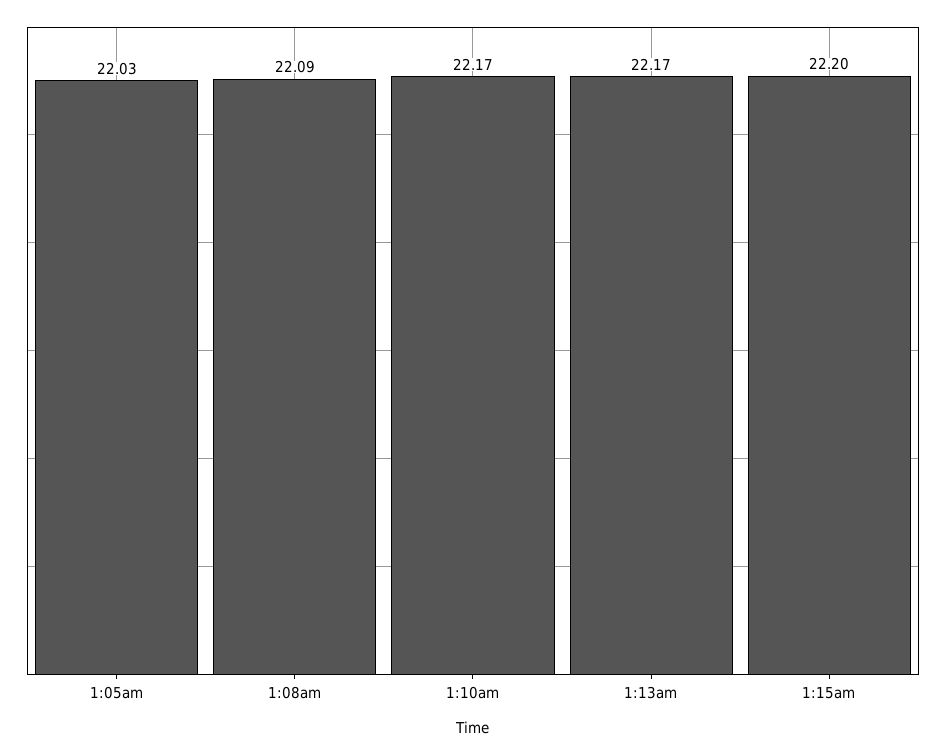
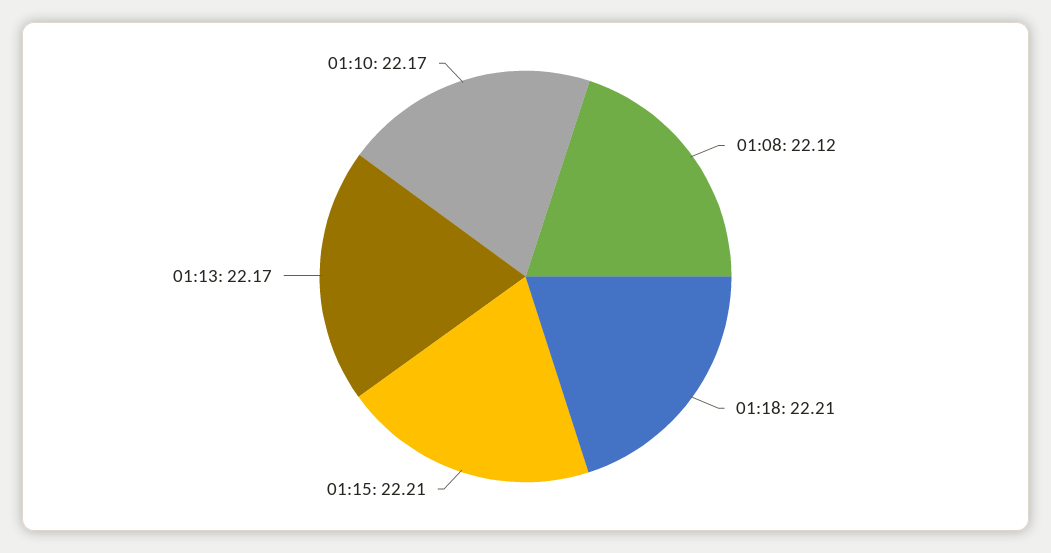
1:05am: 22.03 -> none
1:08am: 22.09 -> 22.12
1:15am: 22.2 -> 22.21
01:18: none -> 22.21

